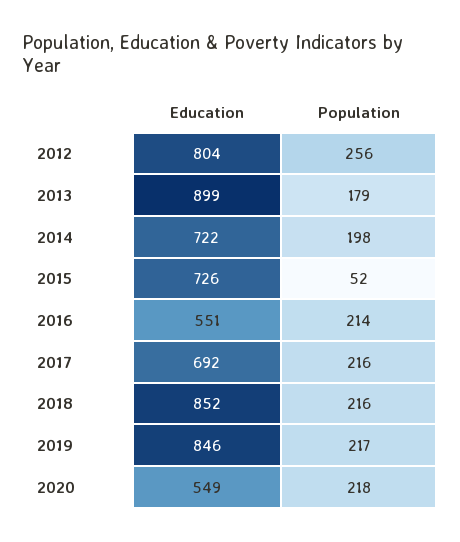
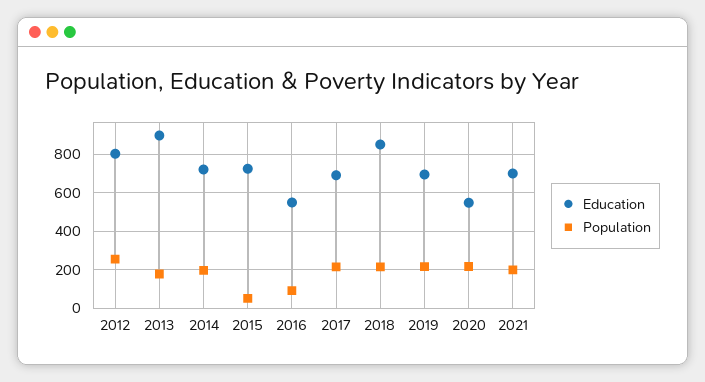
Population, 2016: 214 -> 100
Education, 2019: 846 -> 700
Education, 2021: none -> 700
Population, 2021: none -> 200

